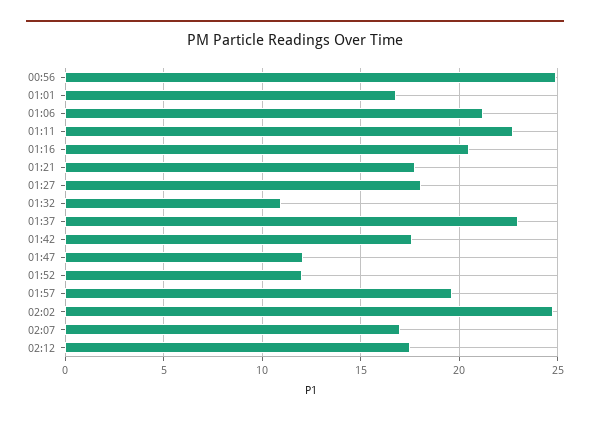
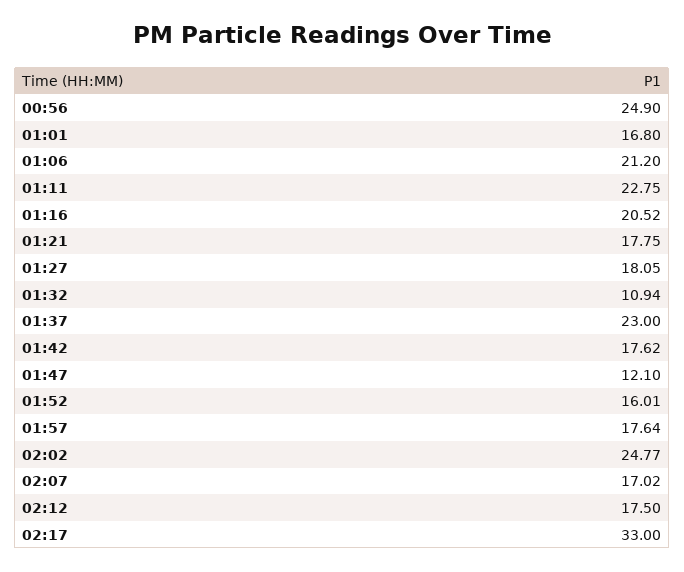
01:52: 12 -> 16.01
01:57: 19.5 -> 17.64
02:17: none -> 33

